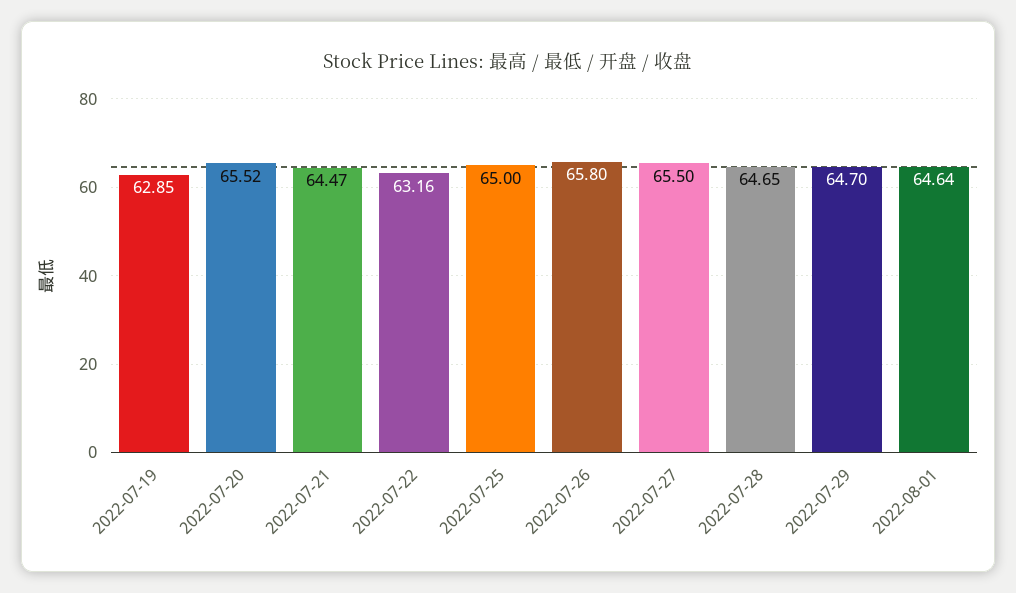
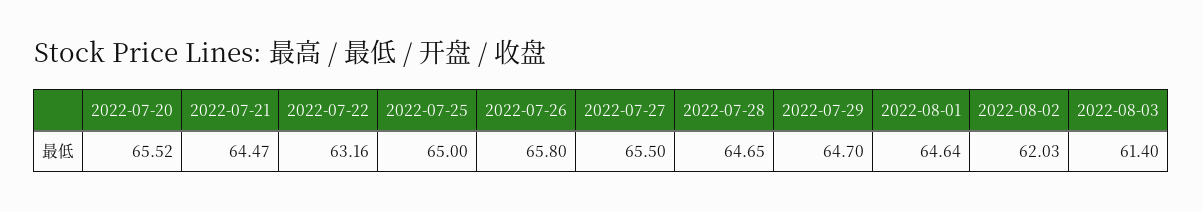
2022-07-19: 62.85 -> none
2022-08-02: none -> 62.03
2022-08-03: none -> 61.4

